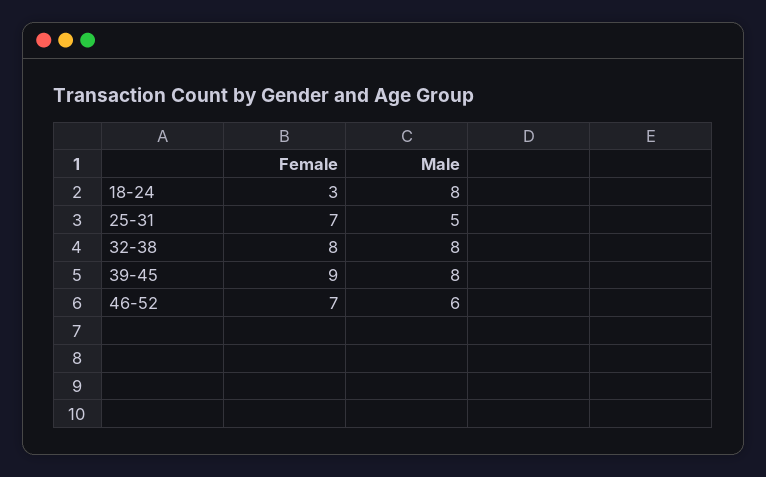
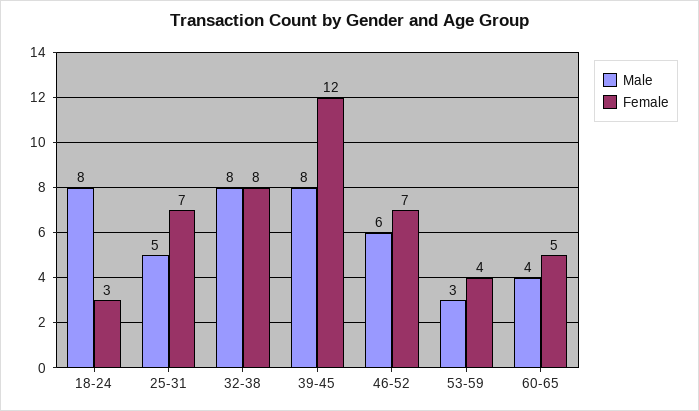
Female, 39-45: 9 -> 12
Male, 53-59: none -> 3
Female, 53-59: none -> 4
Male, 60-65: none -> 4
Female, 60-65: none -> 5

